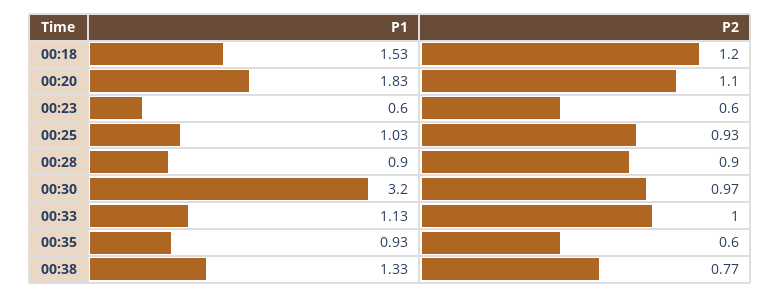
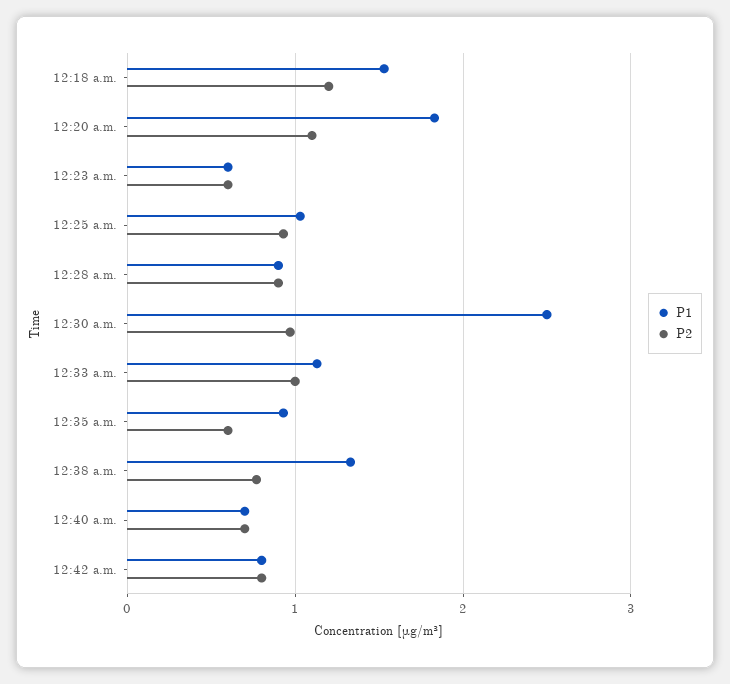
P1, 00:30: 3.2 -> 2.5
P1, 12:40 a.m.: none -> 0.7
P2, 12:40 a.m.: none -> 0.7
P1, 12:42 a.m.: none -> 0.8
P2, 12:42 a.m.: none -> 0.8

